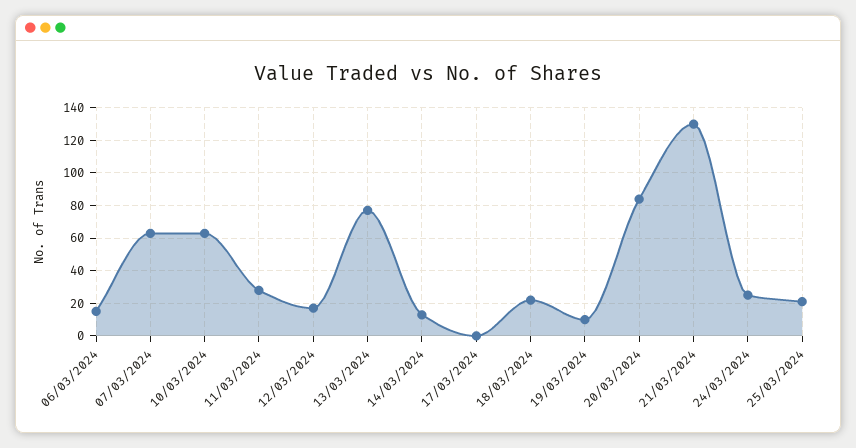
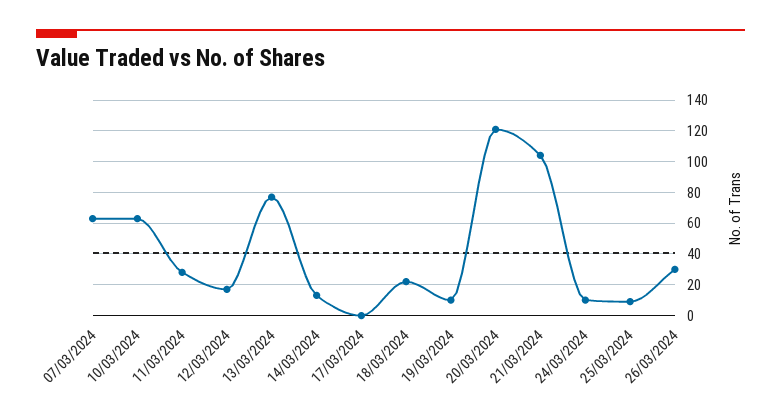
06/03/2024: 15 -> none
20/03/2024: 85 -> 120
21/03/2024: 130 -> 105
24/03/2024: 25 -> 10
25/03/2024: 20 -> 10
26/03/2024: none -> 30

